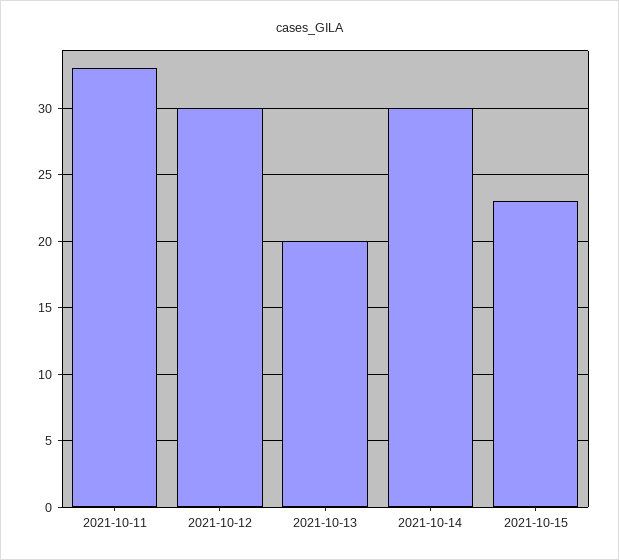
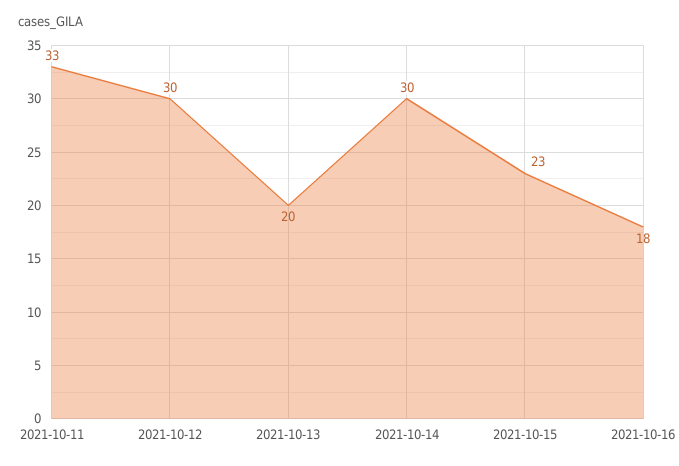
2021-10-16: none -> 18

